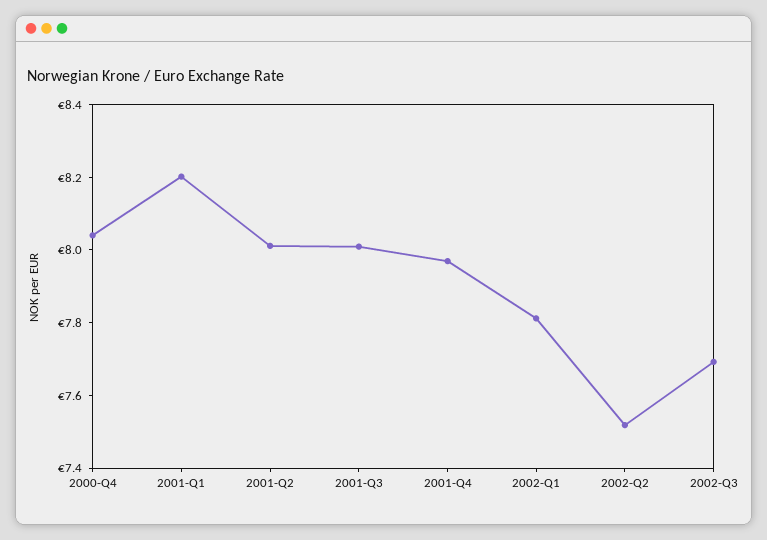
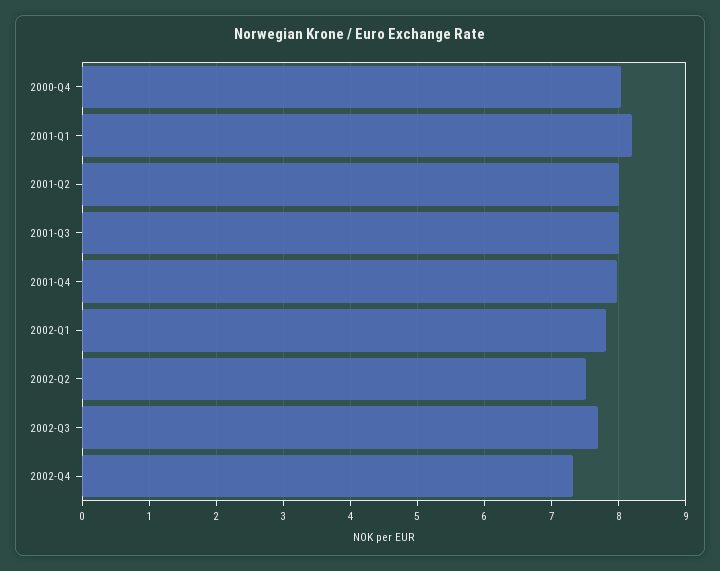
2002-Q4: none -> 7.3

